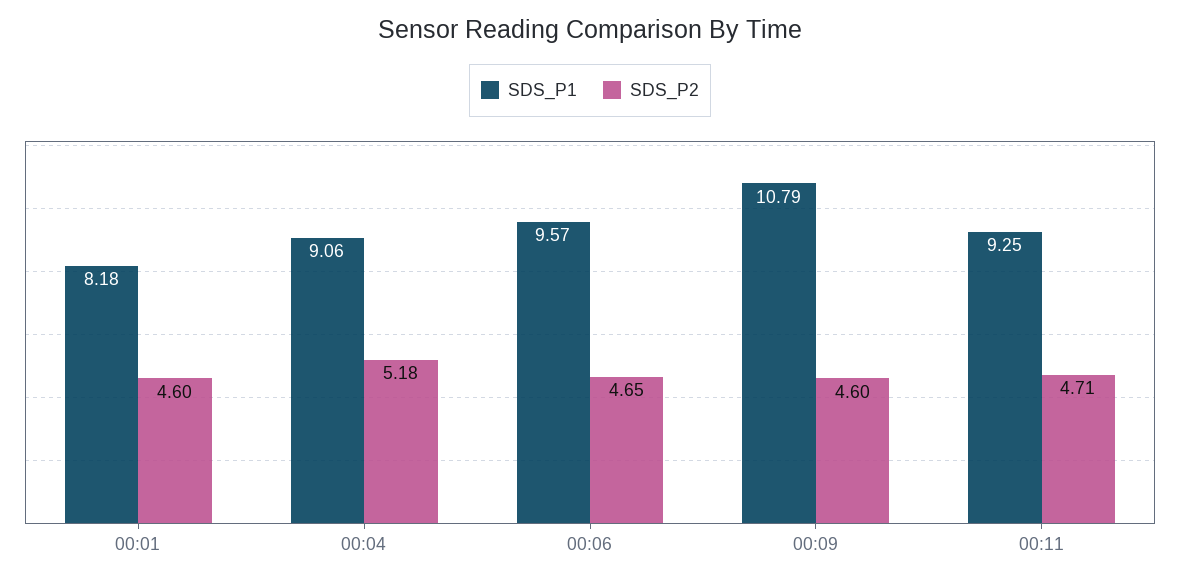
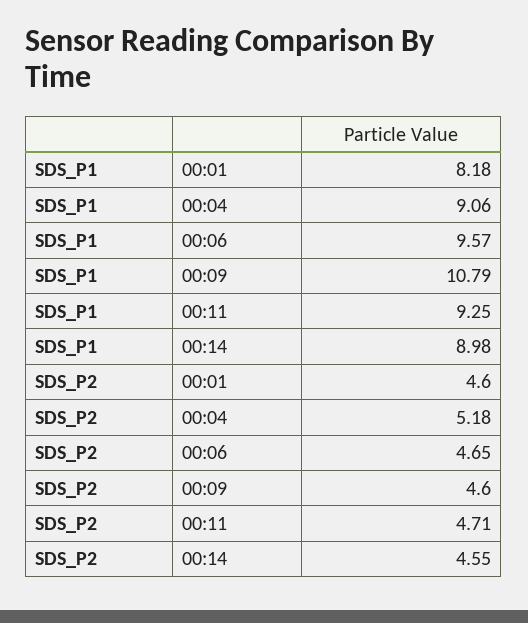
SDS_P1, 00:14: none -> 8.98
SDS_P2, 00:14: none -> 4.55

